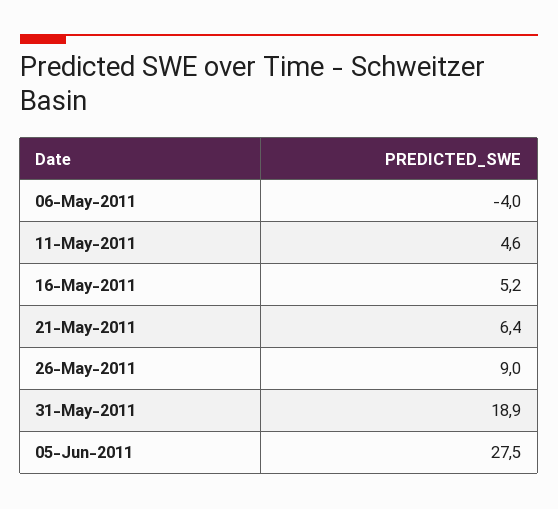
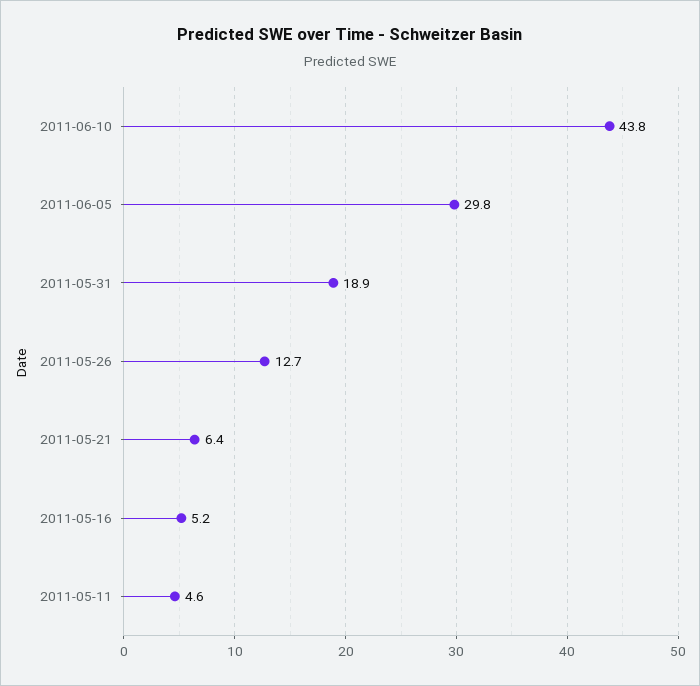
06-May-2011: -4 -> none
26-May-2011: 9 -> 12.7
05-Jun-2011: 27.5 -> 29.8
2011-06-10: none -> 43.8

